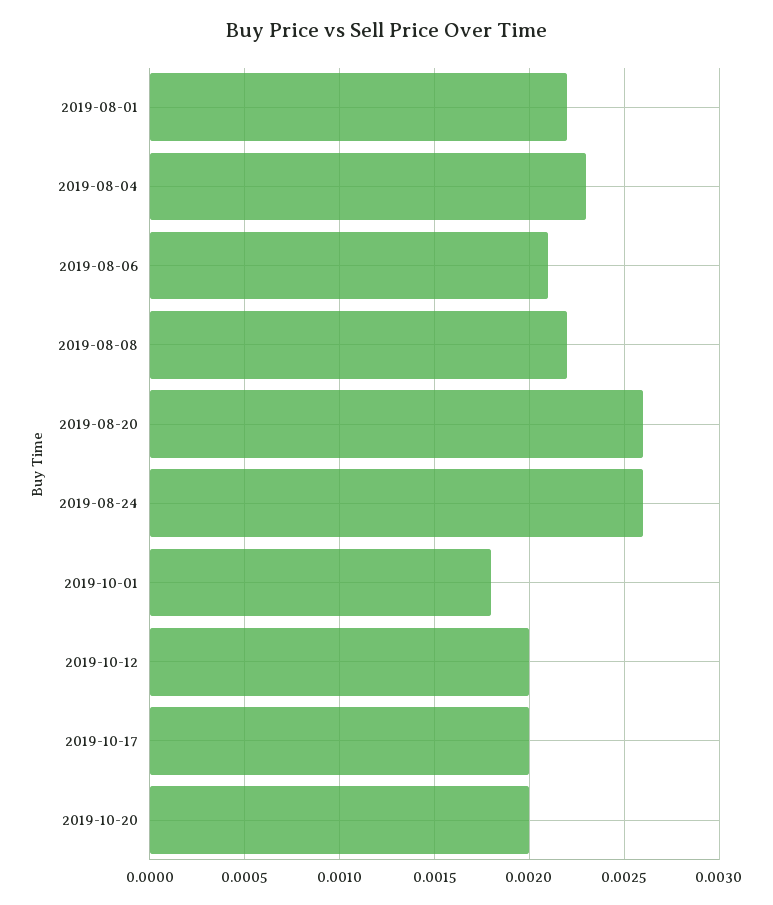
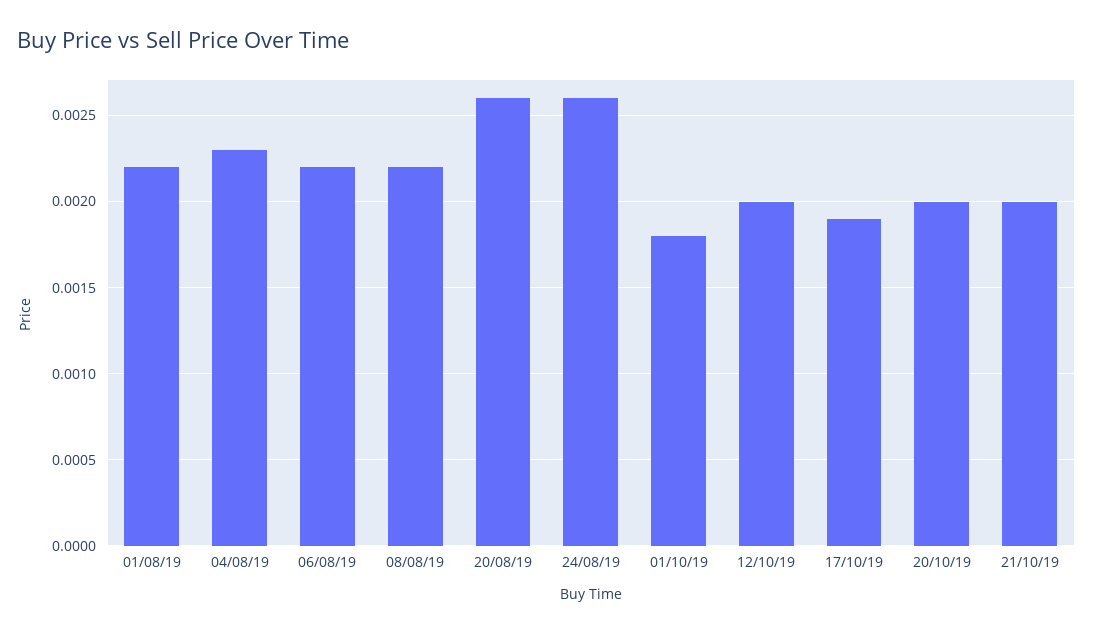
2019-08-06: 0.0021 -> 0.0022
2019-10-17: 0.002 -> 0.0019
21/10/19: none -> 0.002

